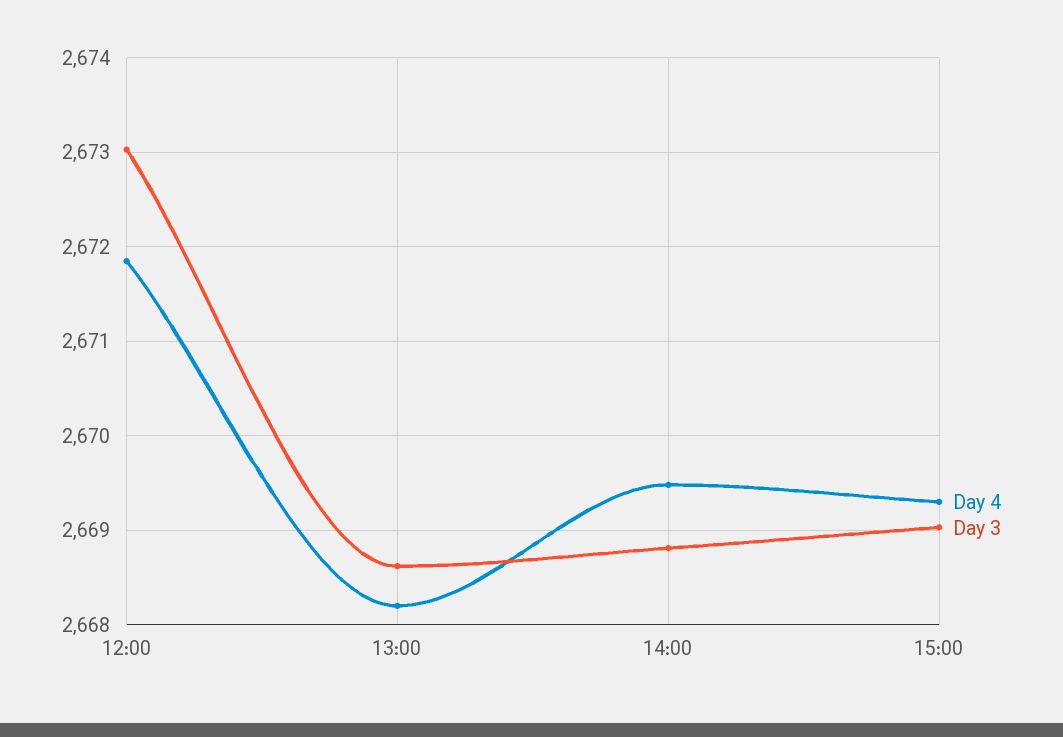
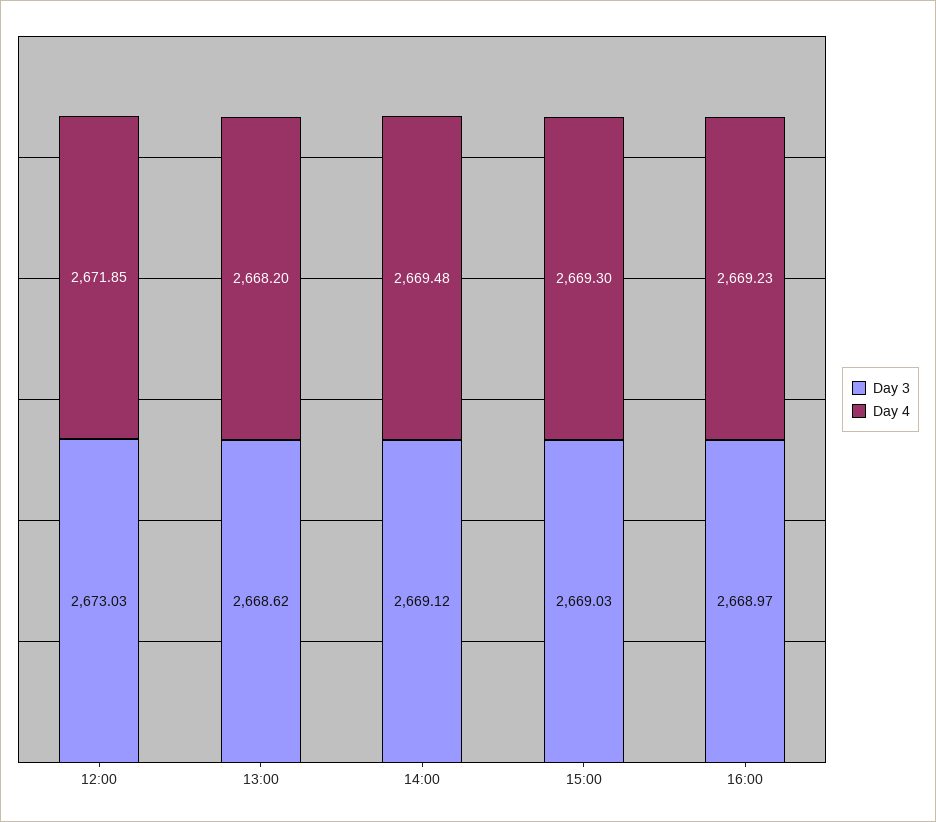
Day 3, 14:00: 2668.8 -> 2669.12
Day 3, 16:00: none -> 2668.97
Day 4, 16:00: none -> 2669.23

